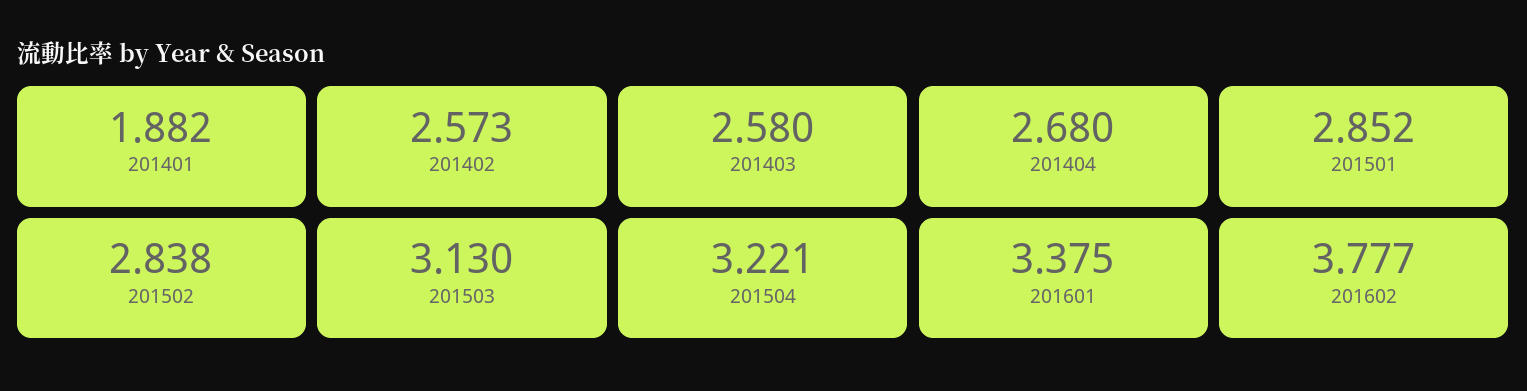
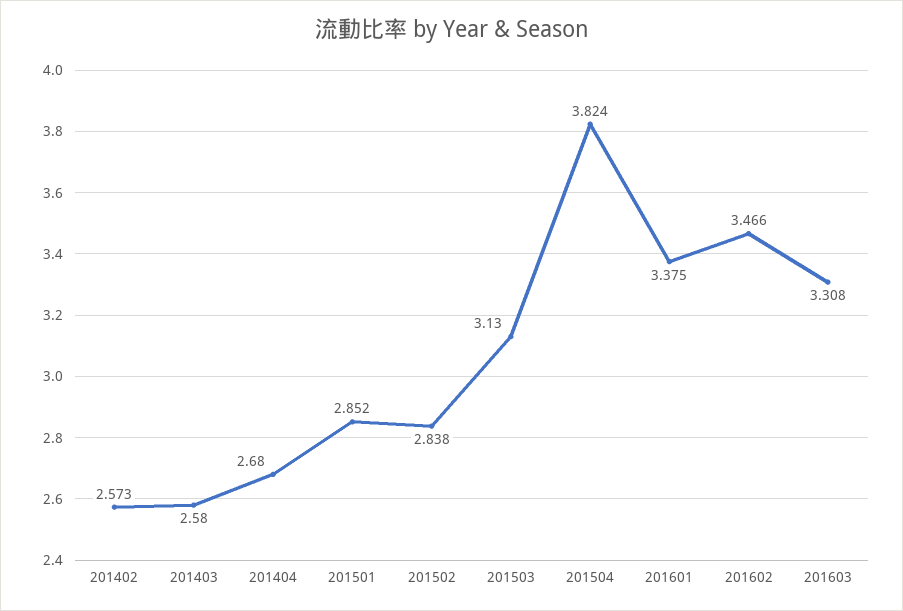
201401: 1.882 -> none
201504: 3.221 -> 3.824
201602: 3.777 -> 3.466
201603: none -> 3.308

